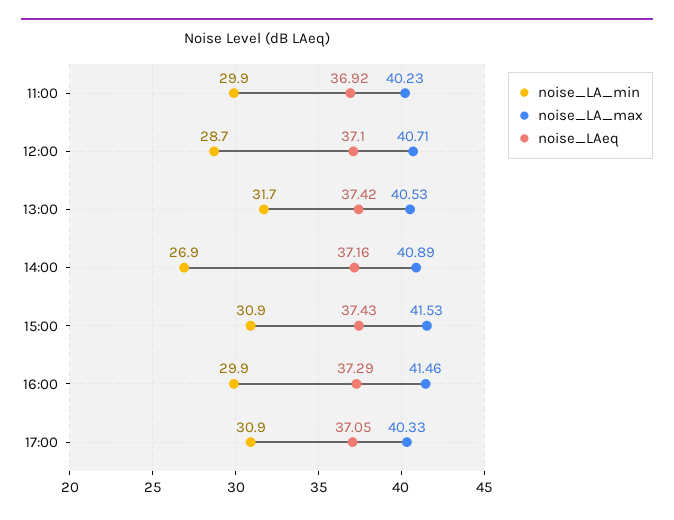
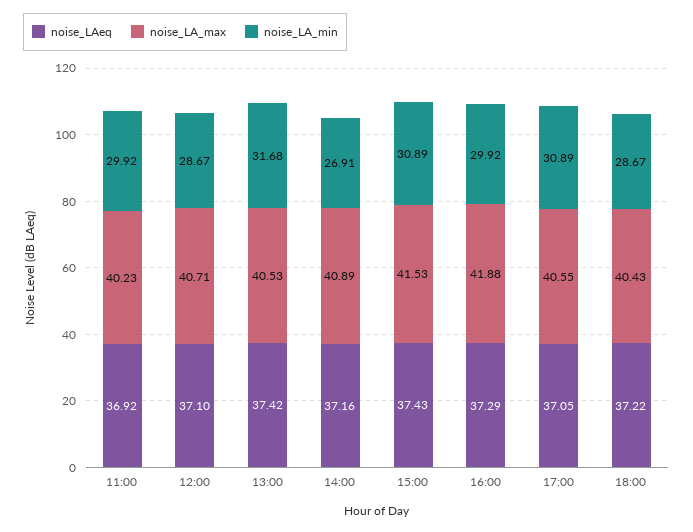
noise_LA_max, 16:00: 41.46 -> 41.88
noise_LA_max, 17:00: 40.33 -> 40.55
noise_LAeq, 18:00: none -> 37.22
noise_LA_max, 18:00: none -> 40.43
noise_LA_min, 18:00: none -> 28.67

